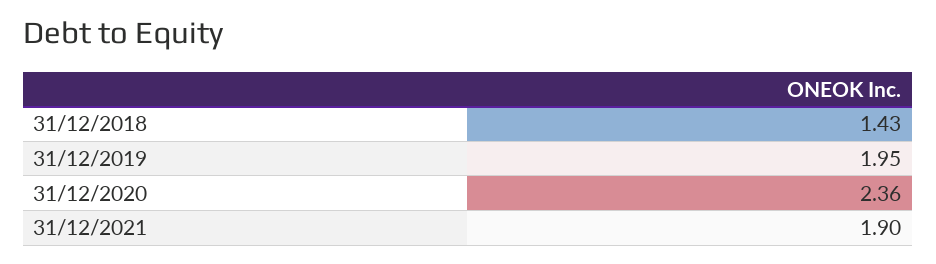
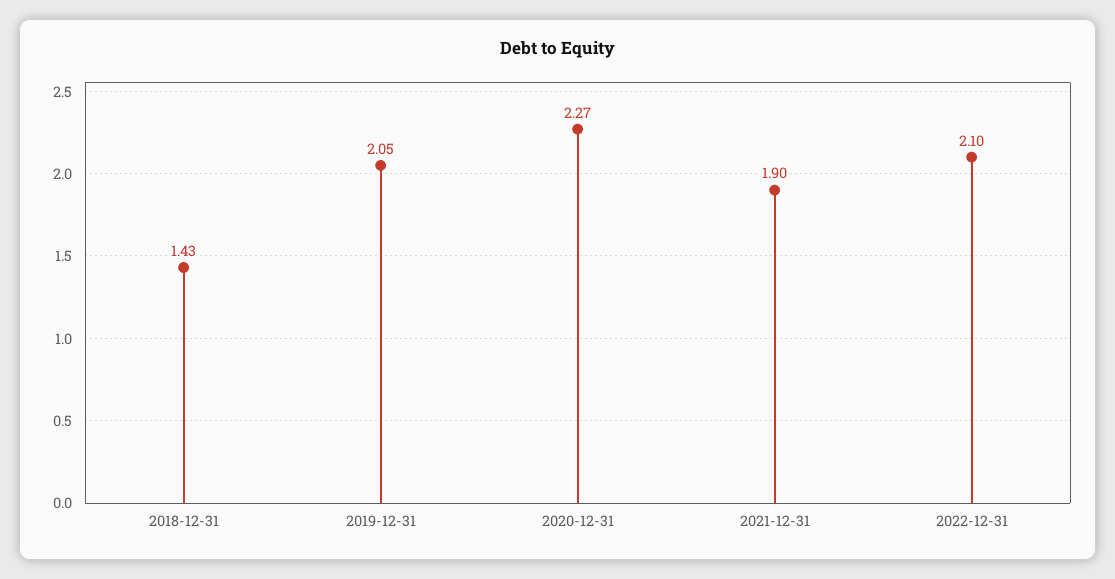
31/12/2019: 1.95 -> 2.05
31/12/2020: 2.36 -> 2.27
2022-12-31: none -> 2.1

